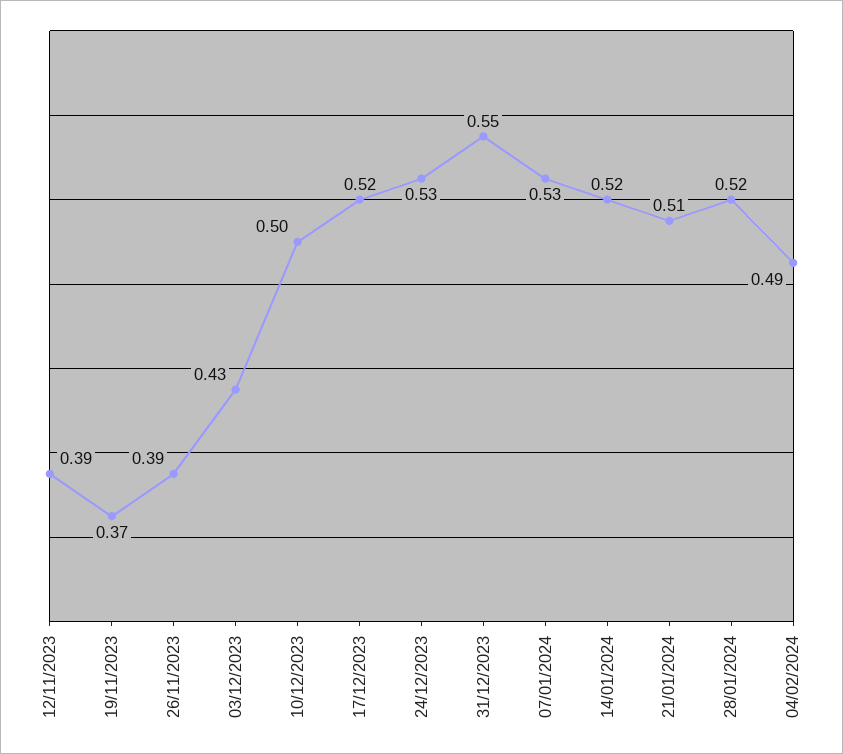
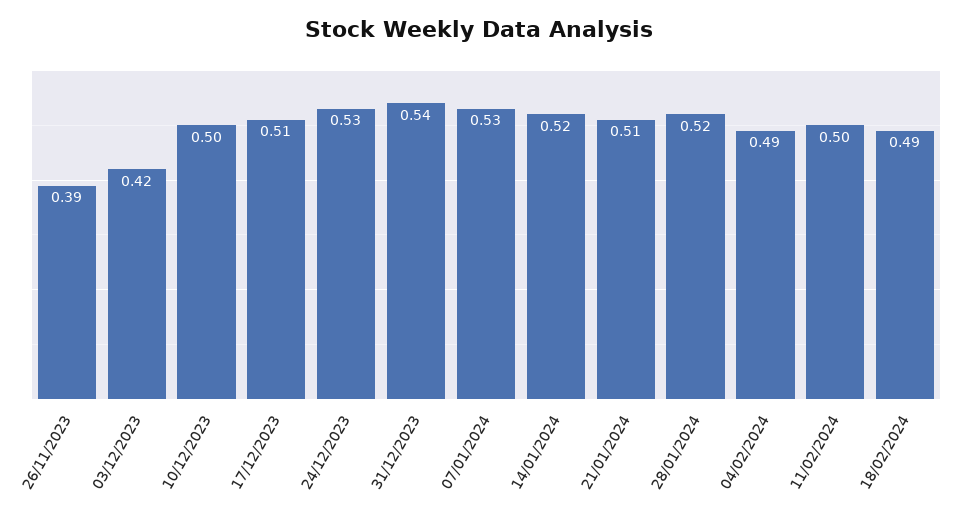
12/11/2023: 0.39 -> none
19/11/2023: 0.37 -> none
03/12/2023: 0.43 -> 0.42
17/12/2023: 0.52 -> 0.51
31/12/2023: 0.55 -> 0.54
11/02/2024: none -> 0.5
18/02/2024: none -> 0.49

